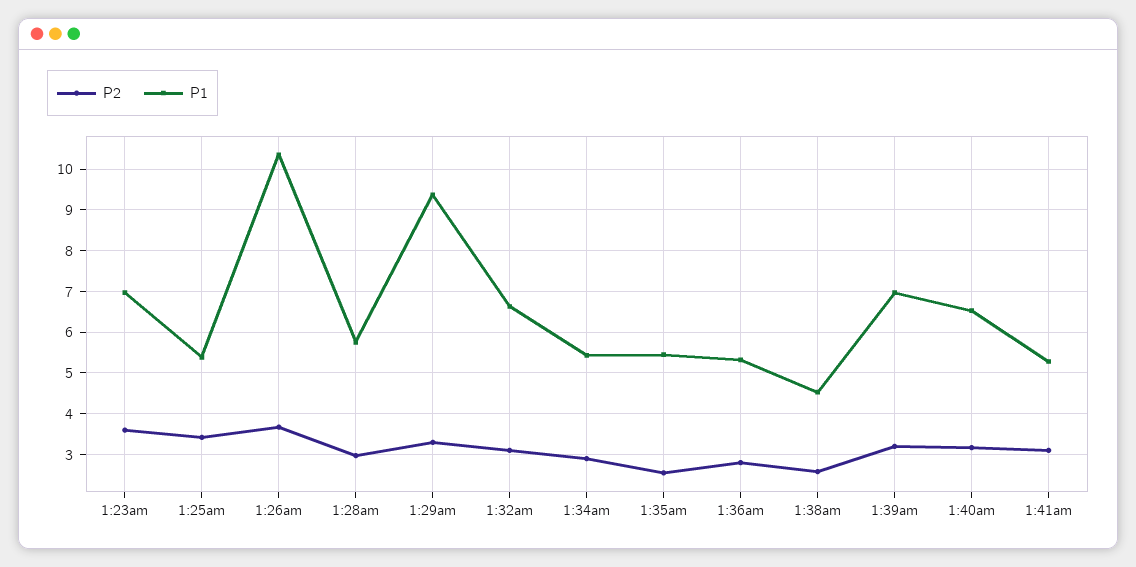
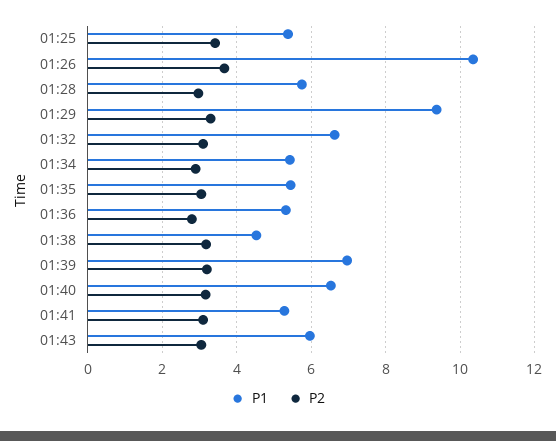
P2, 1:23am: 3.6 -> none
P1, 1:23am: 7 -> none
P2, 1:35am: 2.6 -> 3
P2, 1:38am: 2.6 -> 3.2
P1, 01:43: none -> 6
P2, 01:43: none -> 3

